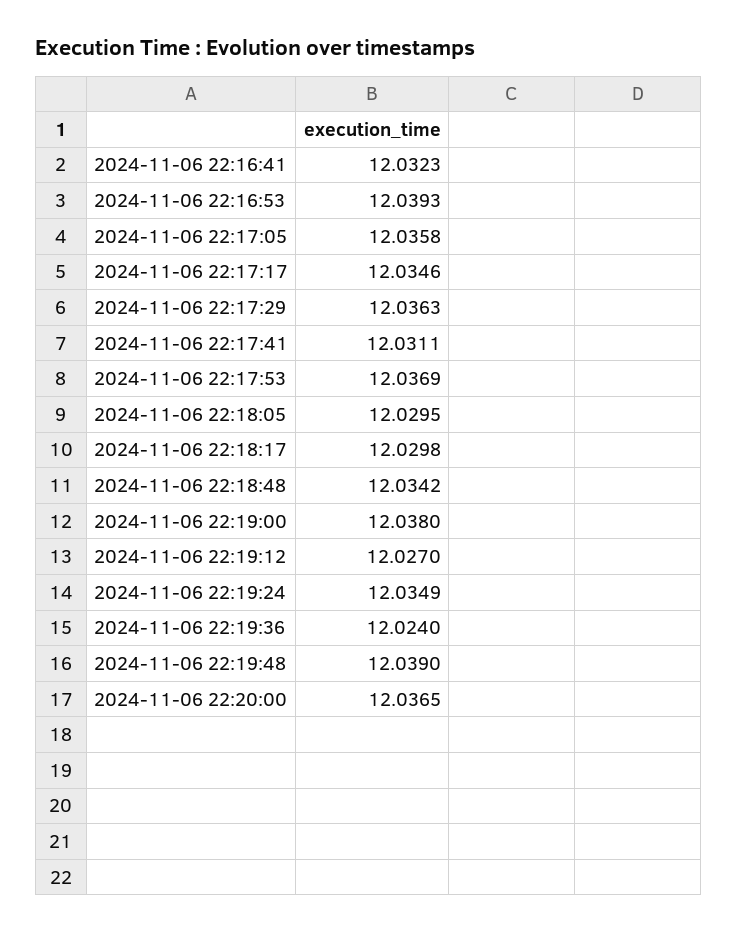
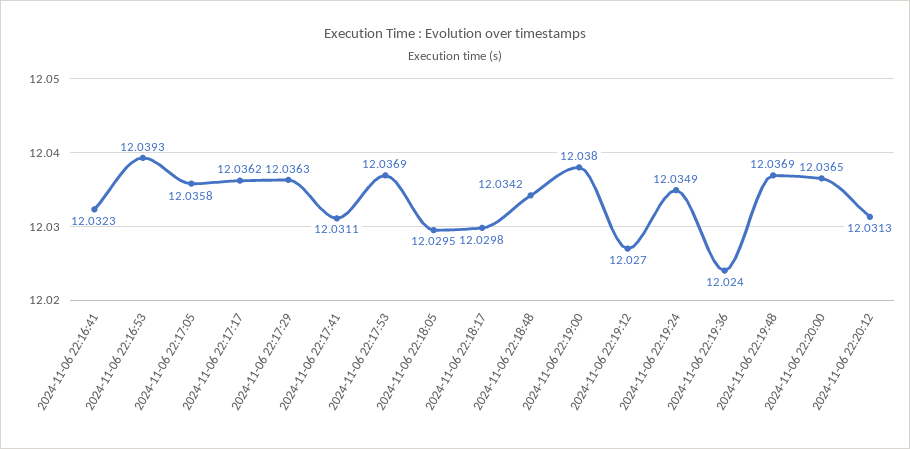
2024-11-06 22:17:17: 12.0346 -> 12.0362
2024-11-06 22:19:48: 12.039 -> 12.0369
2024-11-06 22:20:12: none -> 12.0313

